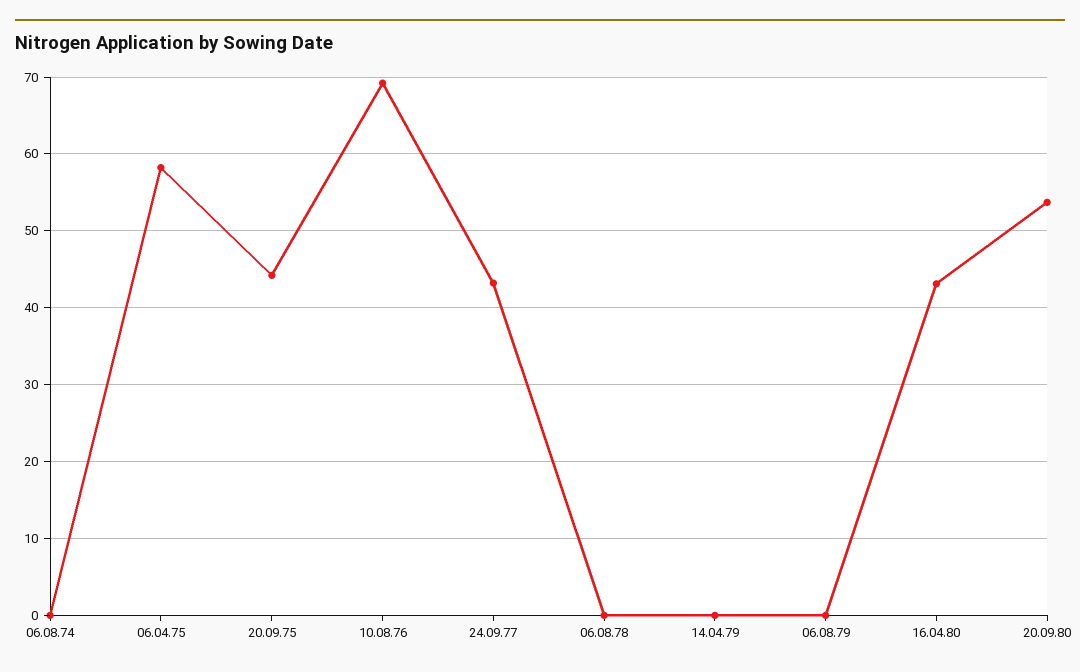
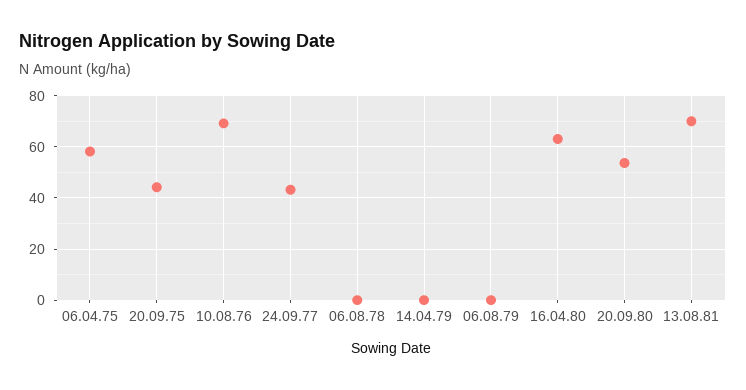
06.08.74: 0 -> none
16.04.80: 43 -> 62.5
13.08.81: none -> 70

